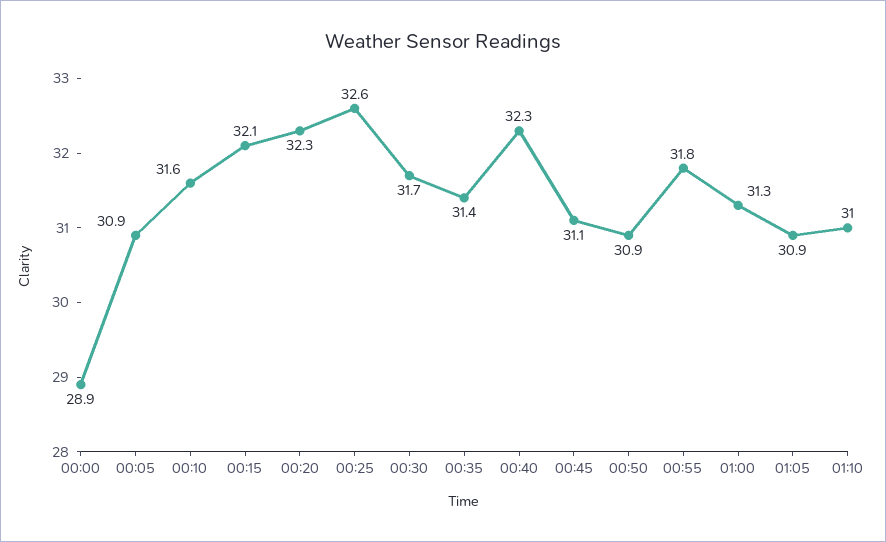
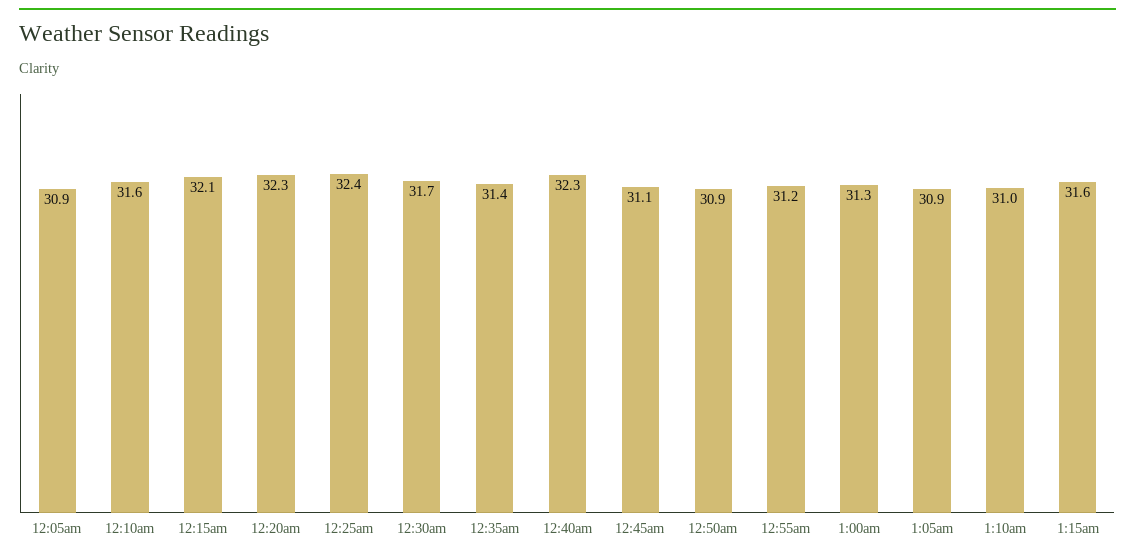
00:00: 28.9 -> none
00:25: 32.6 -> 32.4
00:55: 31.8 -> 31.2
1:15am: none -> 31.6

